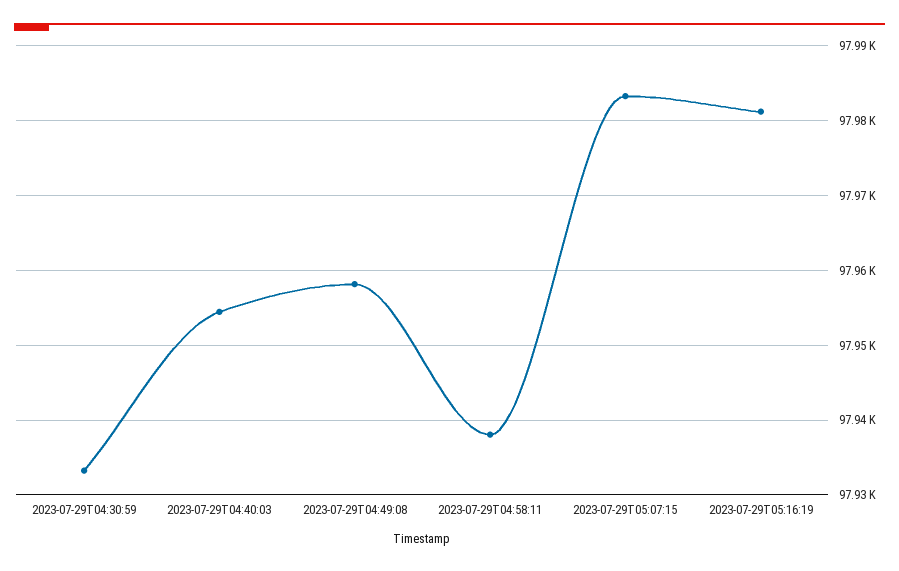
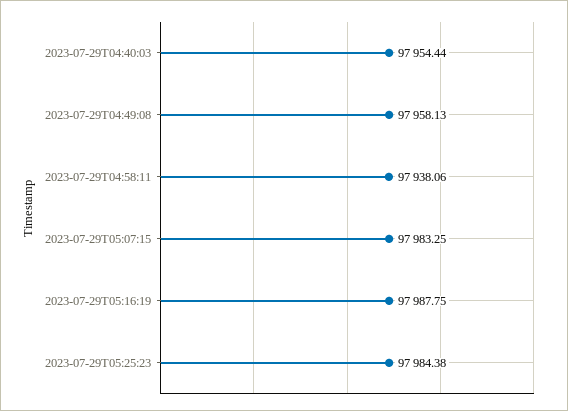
2023-07-29T04:30:59: 97933 -> none
2023-07-29T05:16:19: 97981 -> 97987.75
2023-07-29T05:25:23: none -> 97984.38

